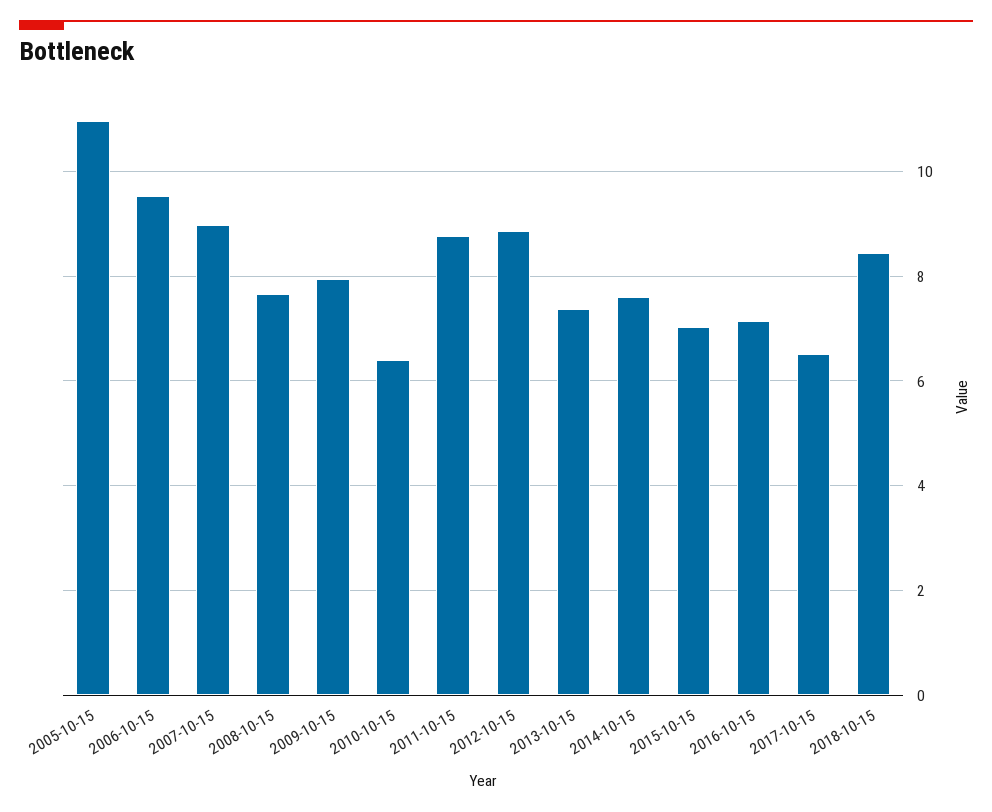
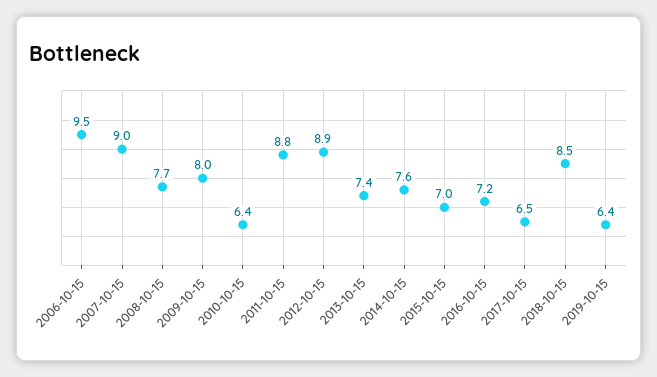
2005-10-15: 11 -> none
2019-10-15: none -> 6.4

